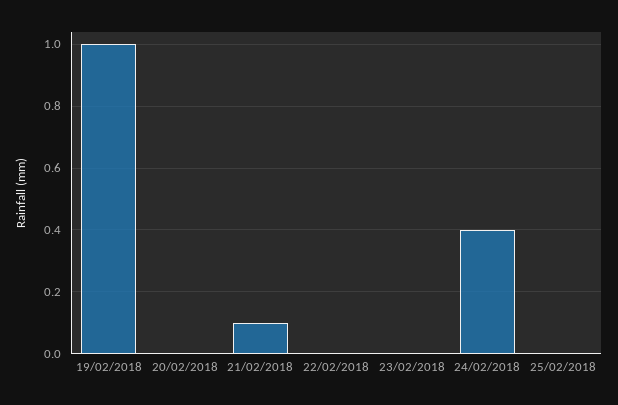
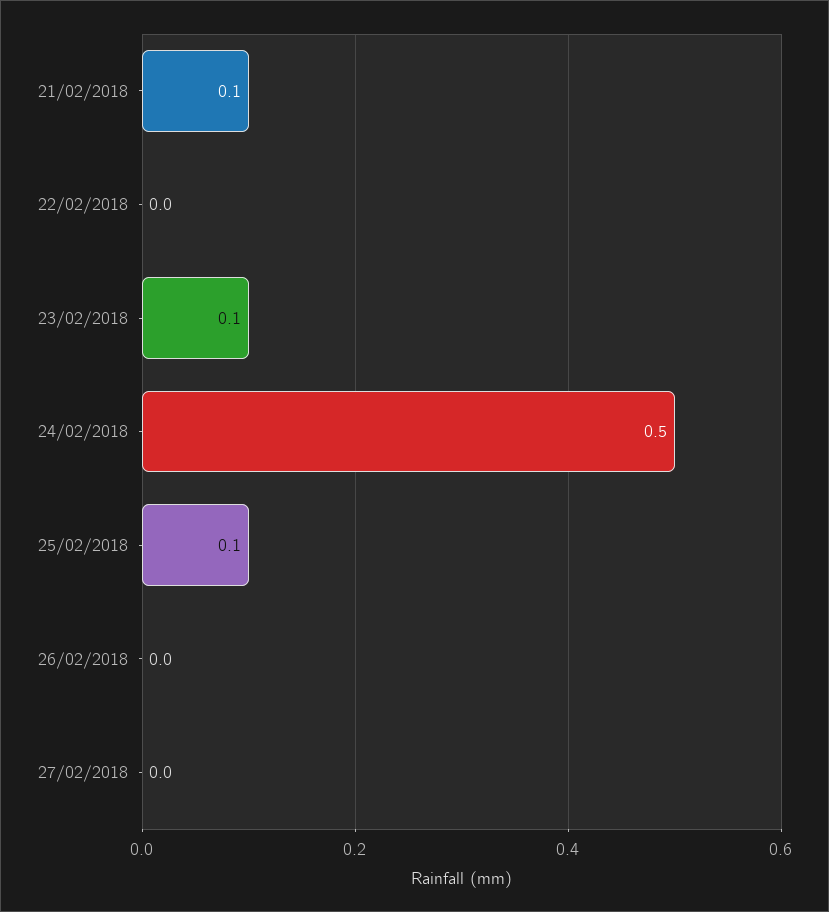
19/02/2018: 1 -> none
20/02/2018: 0 -> none
23/02/2018: 0 -> 0.1
24/02/2018: 0.4 -> 0.5
25/02/2018: 0 -> 0.1
26/02/2018: none -> 0
27/02/2018: none -> 0

